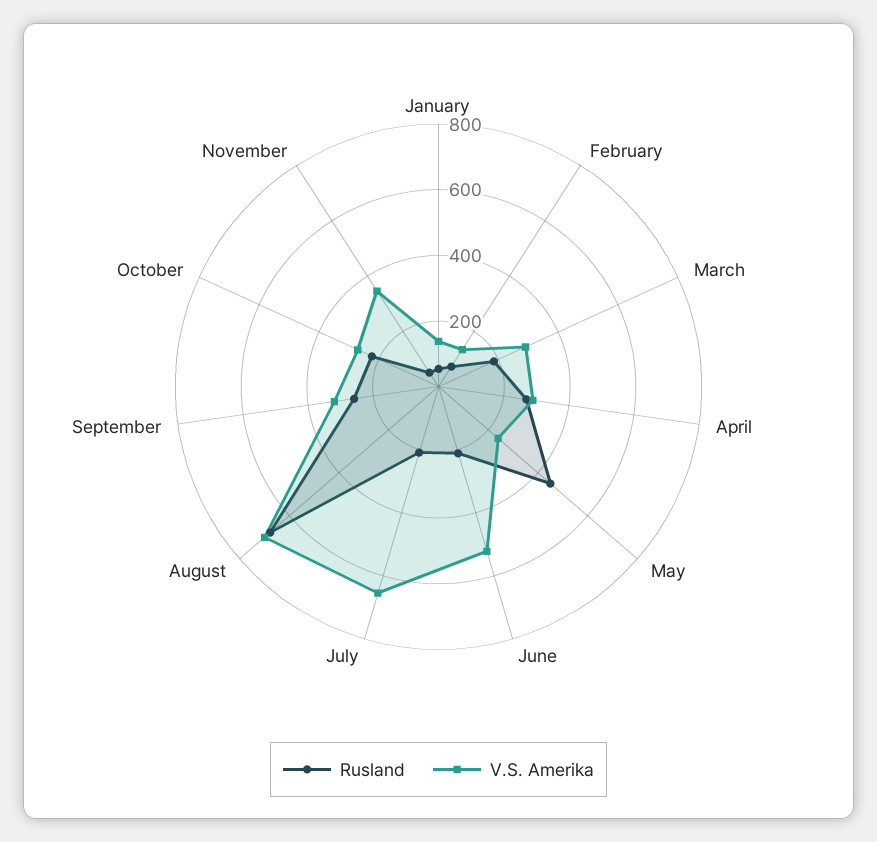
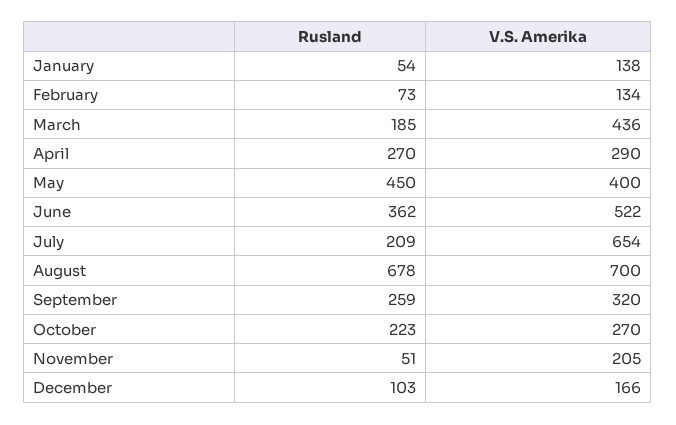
V.S. Amerika, March: 300 -> 436
V.S. Amerika, May: 250 -> 400
Rusland, June: 200 -> 362
V.S. Amerika, November: 350 -> 205
Rusland, December: none -> 103
V.S. Amerika, December: none -> 166

